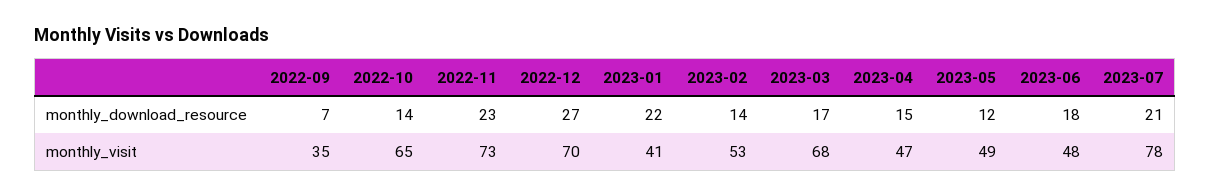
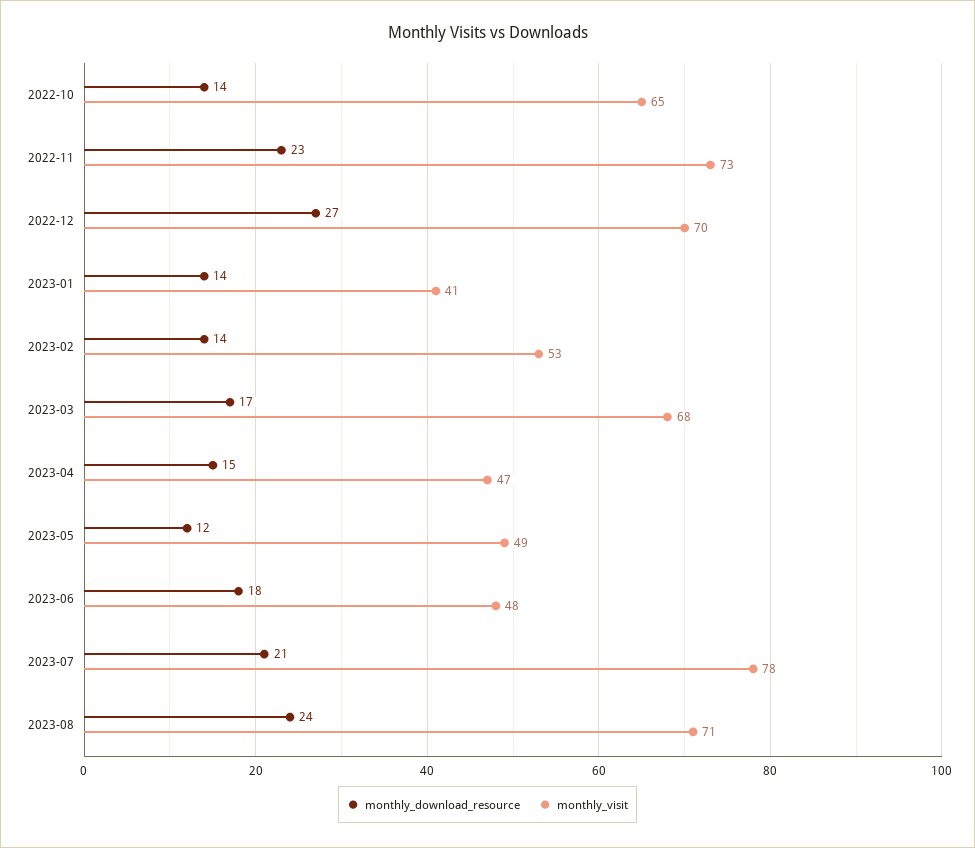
monthly_download_resource, 2022-09: 7 -> none
monthly_download_resource, 2023-01: 22 -> 14
monthly_visit, 2022-09: 35 -> none
monthly_download_resource, 2023-08: none -> 24
monthly_visit, 2023-08: none -> 71

